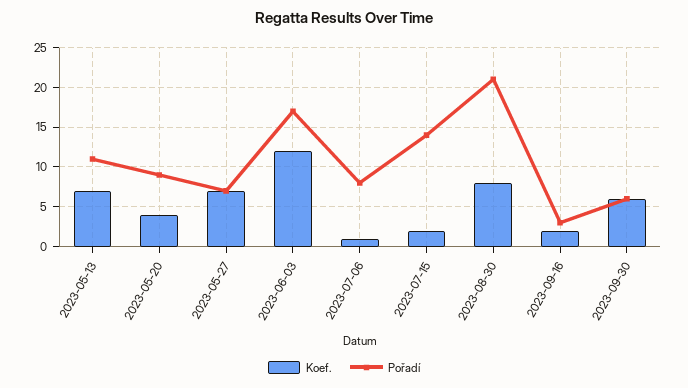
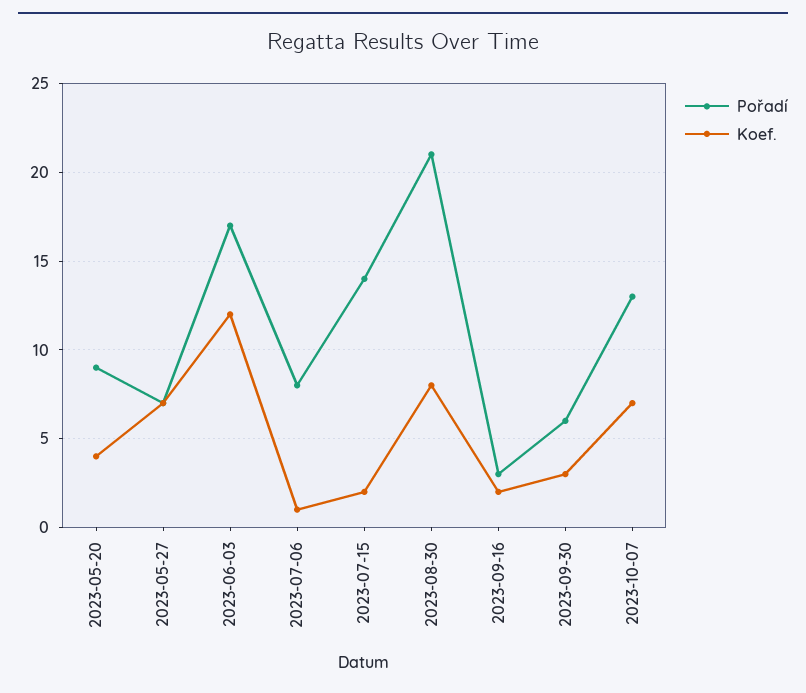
Koef., 2023-05-13: 7 -> none
Pořadí, 2023-05-13: 11 -> none
Koef., 2023-09-30: 6 -> 3
Pořadí, 2023-10-07: none -> 13
Koef., 2023-10-07: none -> 7

